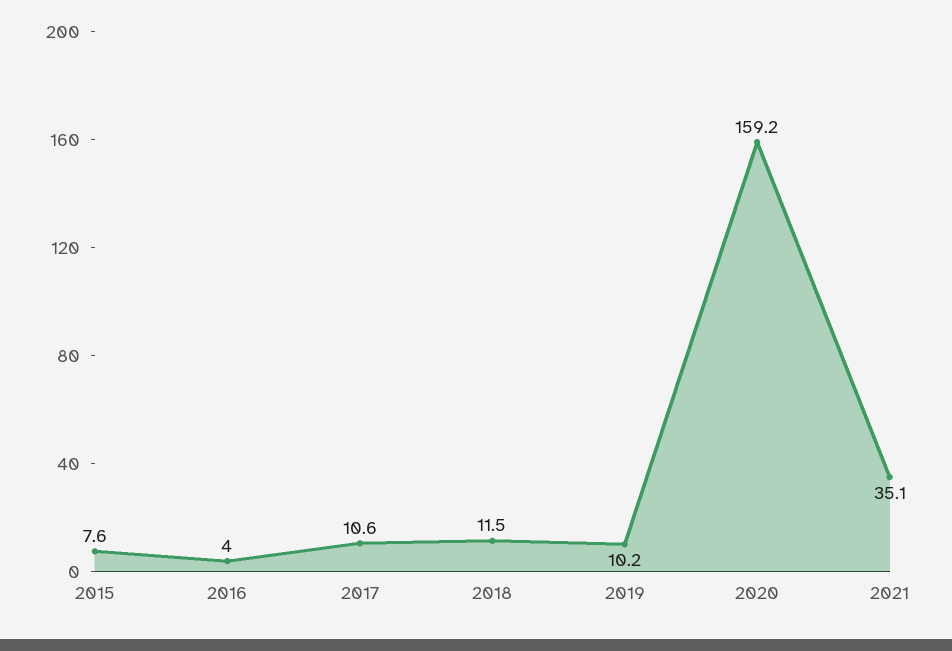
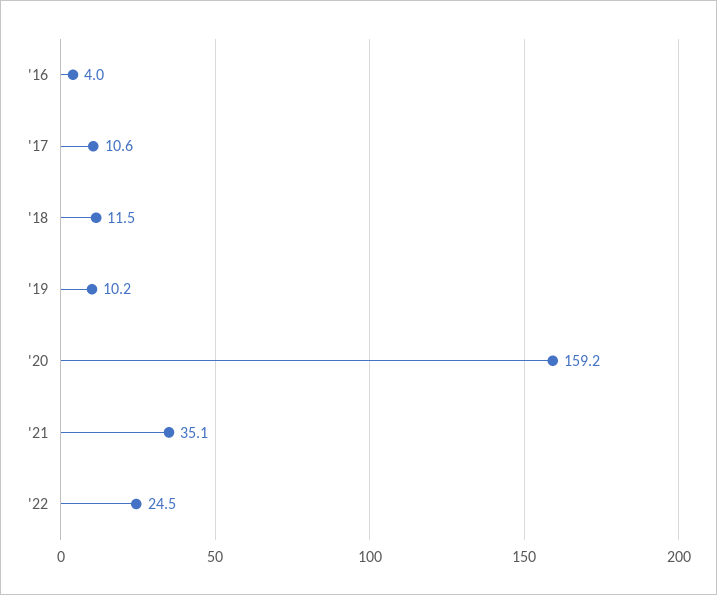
2015: 7.6 -> none
'22: none -> 24.5

